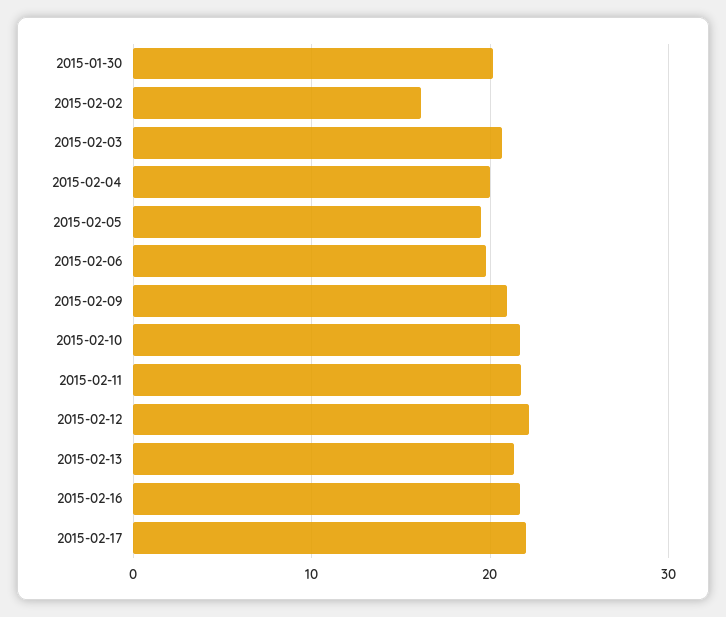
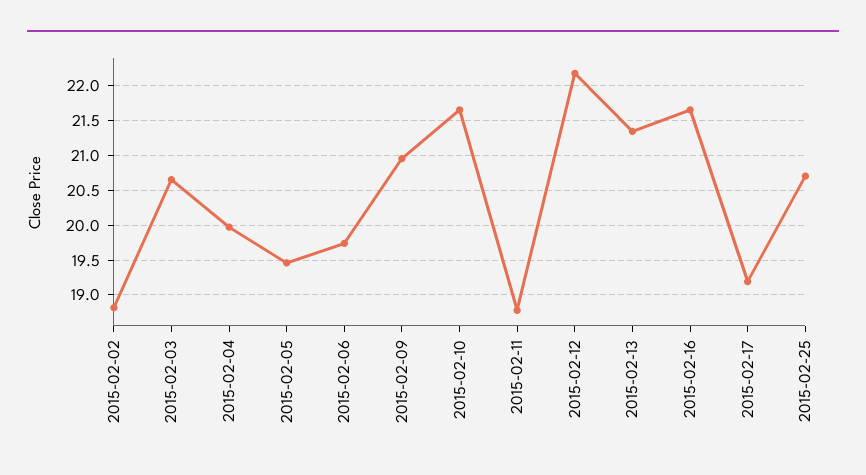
2015-01-30: 20 -> none
2015-02-02: 16 -> 18.8
2015-02-11: 22 -> 18.8
2015-02-17: 22 -> 19.2
2015-02-25: none -> 20.7

